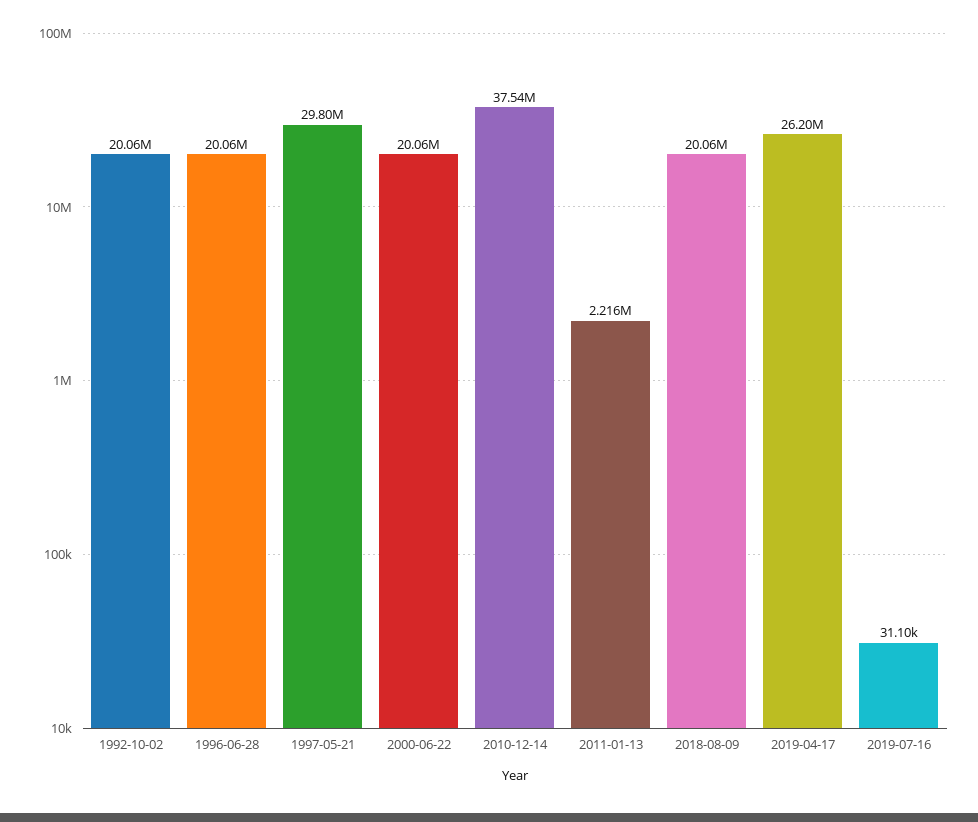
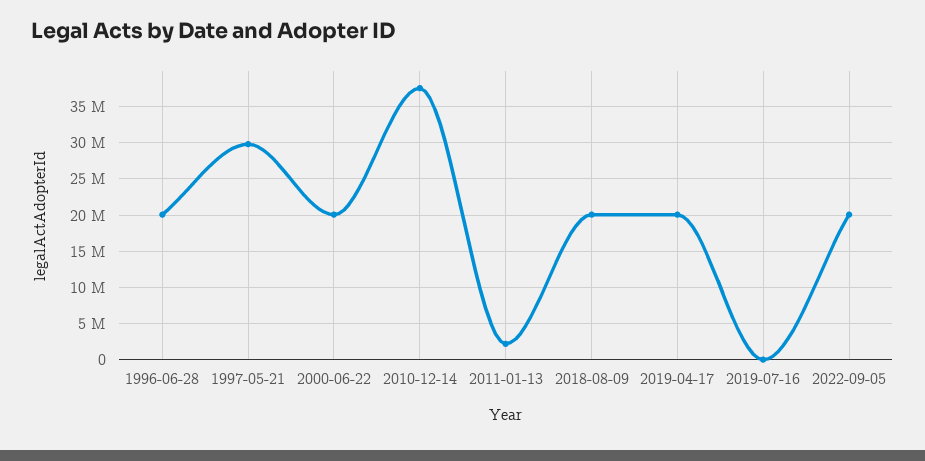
1992-10-02: 20060000 -> none
2019-04-17: 26200000 -> 20000000
2022-09-05: none -> 20000000

